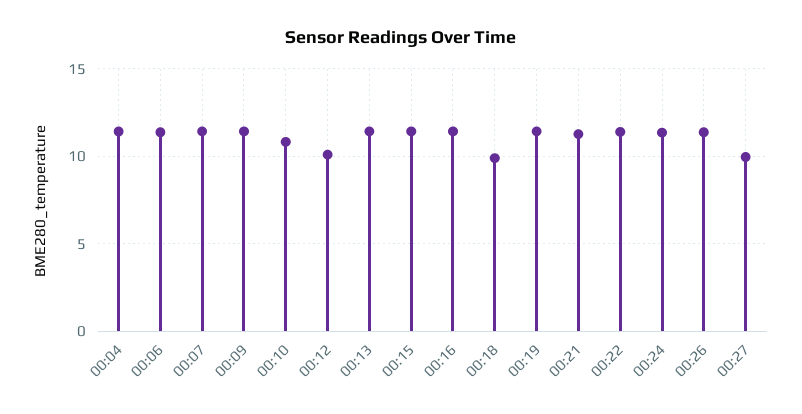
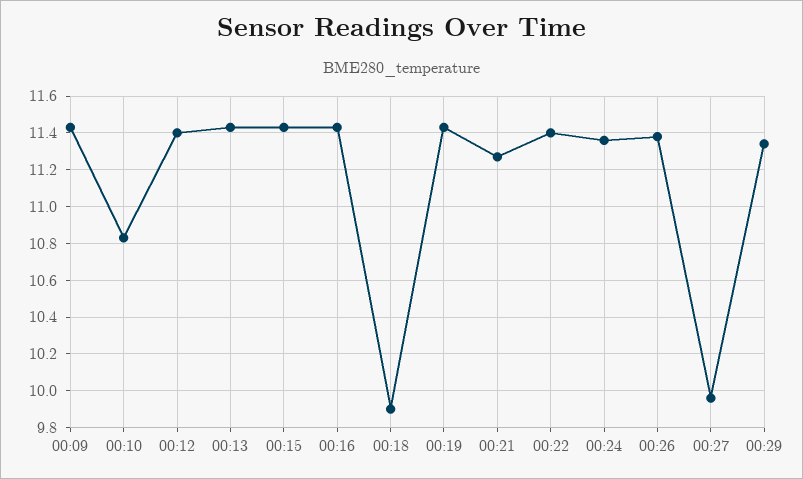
00:04: 11.5 -> none
00:06: 11.5 -> none
00:07: 11.5 -> none
00:12: 10 -> 11.4
00:29: none -> 11.35

